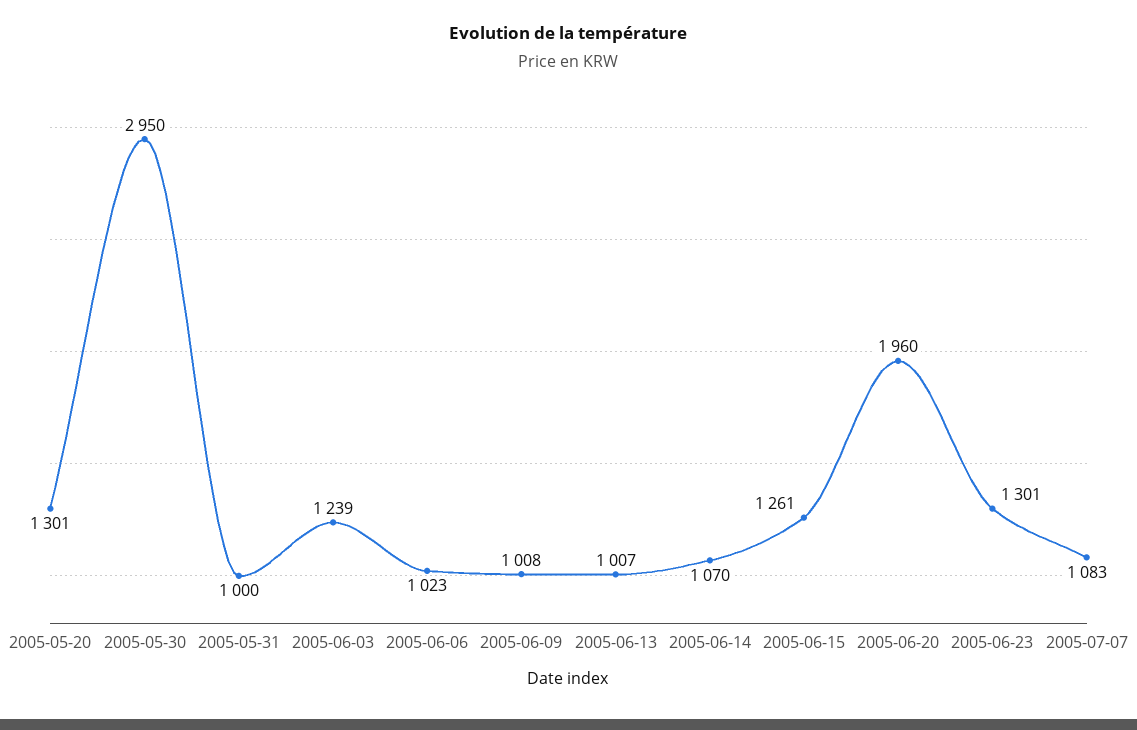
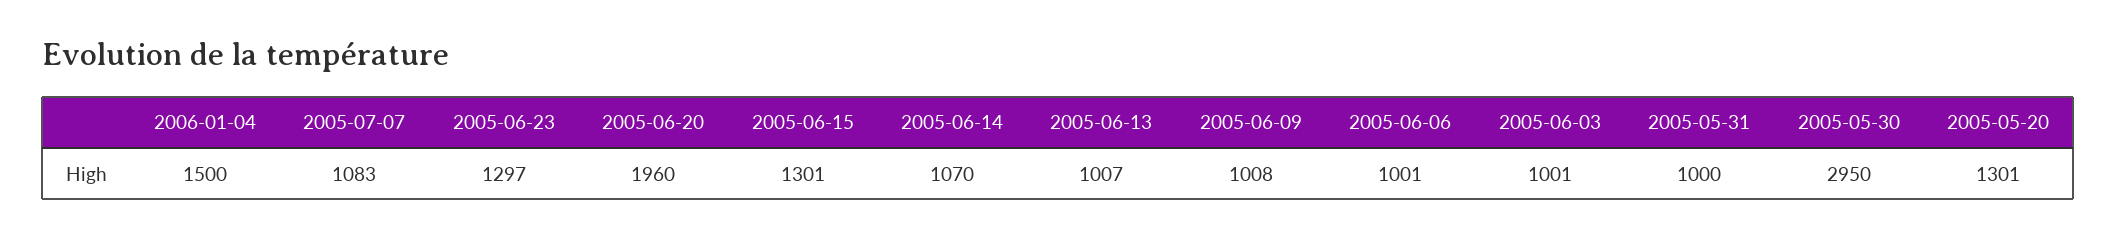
2005-06-03: 1239 -> 1001
2005-06-06: 1023 -> 1001
2005-06-15: 1261 -> 1301
2005-06-23: 1301 -> 1297
2006-01-04: none -> 1500

